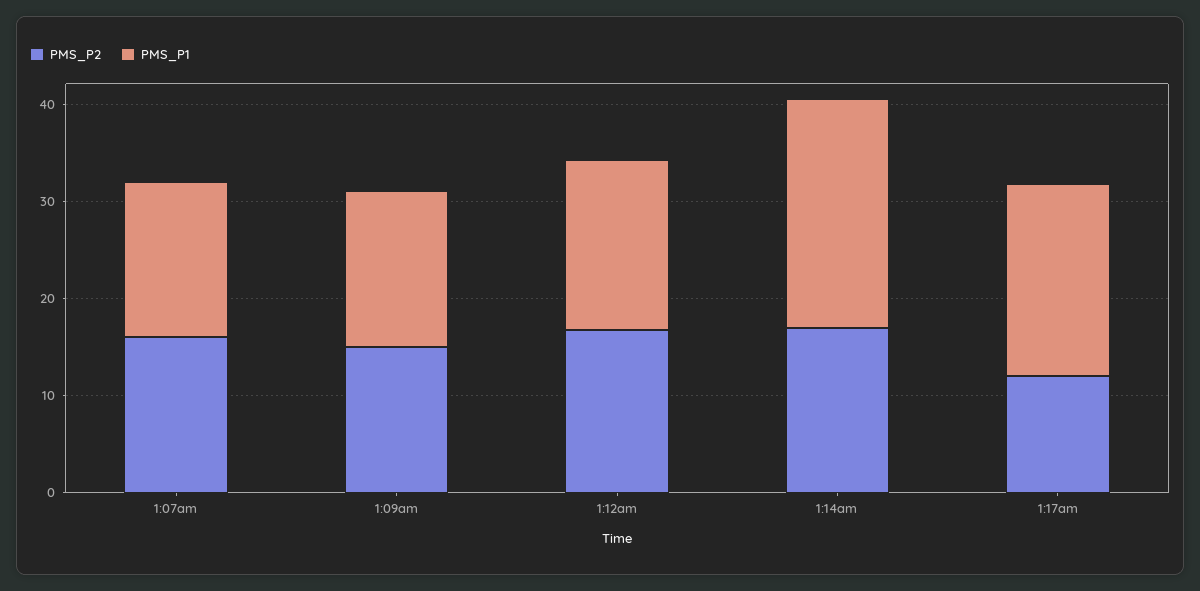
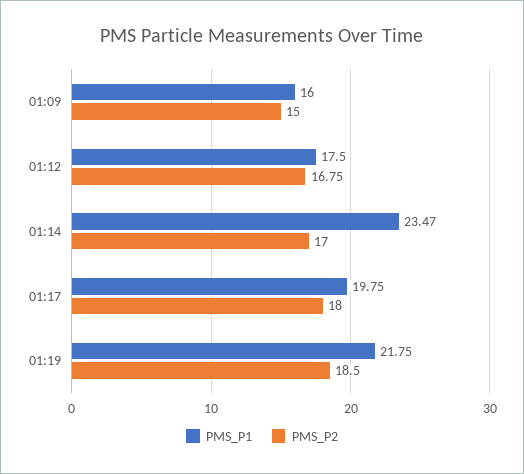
PMS_P2, 1:07am: 16 -> none
PMS_P1, 1:07am: 16 -> none
PMS_P2, 1:17am: 12 -> 18
PMS_P1, 01:19: none -> 21.75
PMS_P2, 01:19: none -> 18.5

